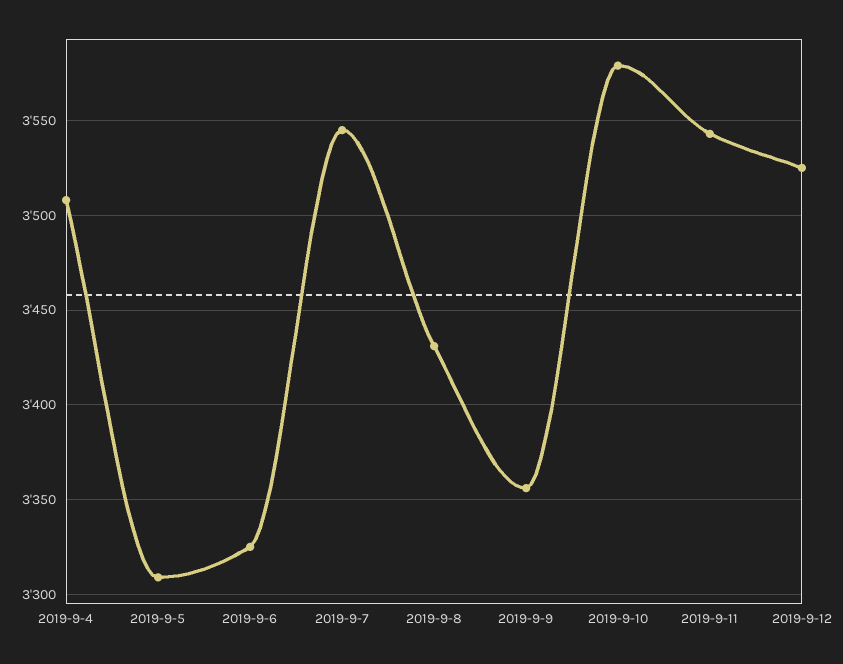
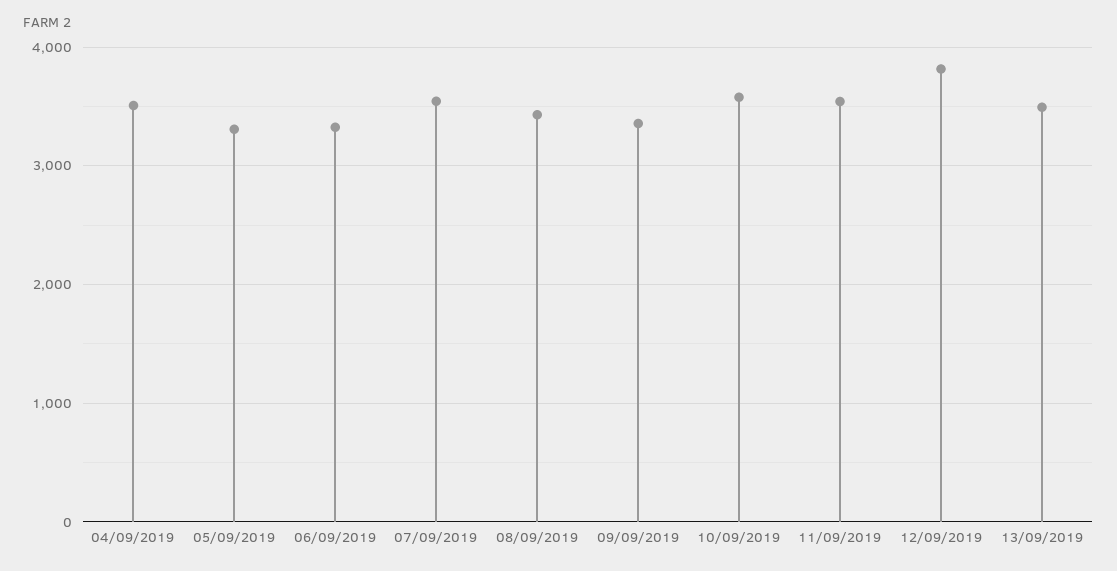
2019-9-12: 3525 -> 3800
13/09/2019: none -> 3500

